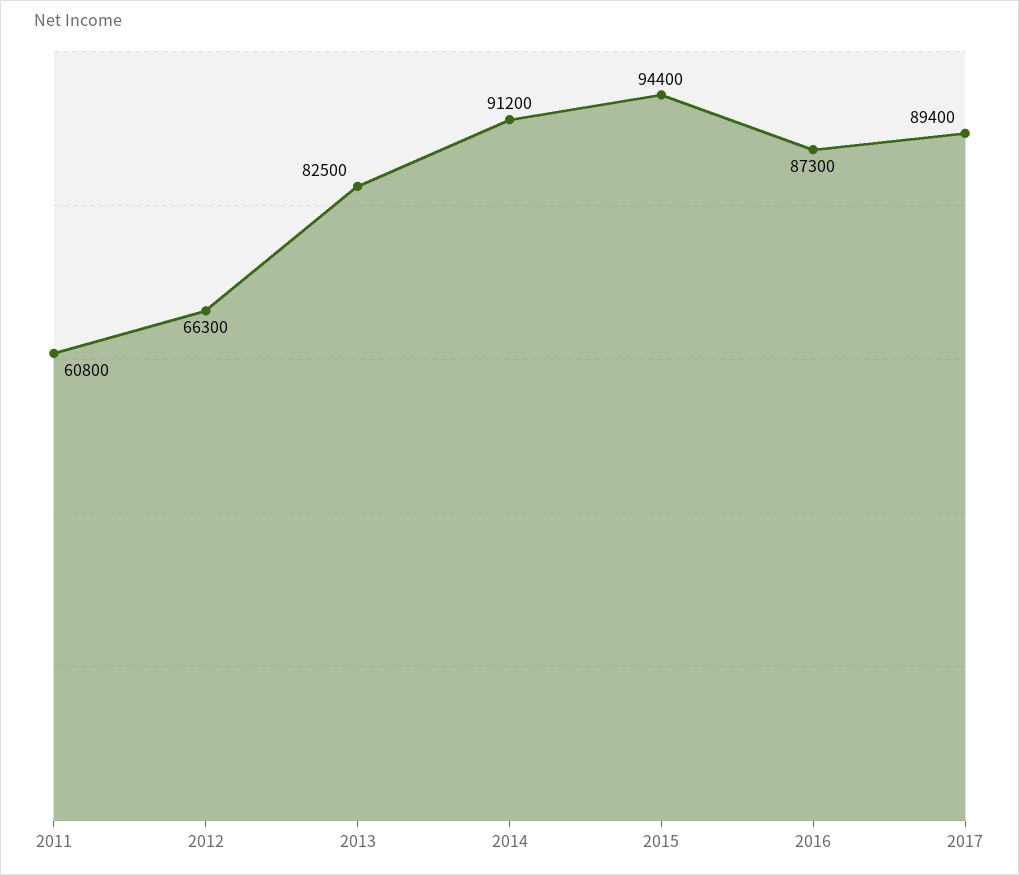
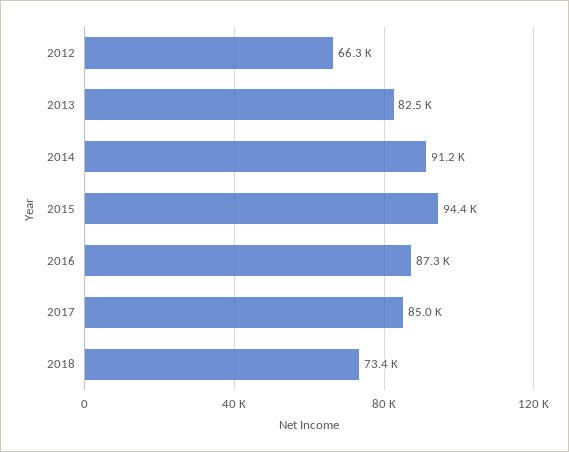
2011: 60800 -> none
2017: 89400 -> 85000
2018: none -> 73400

